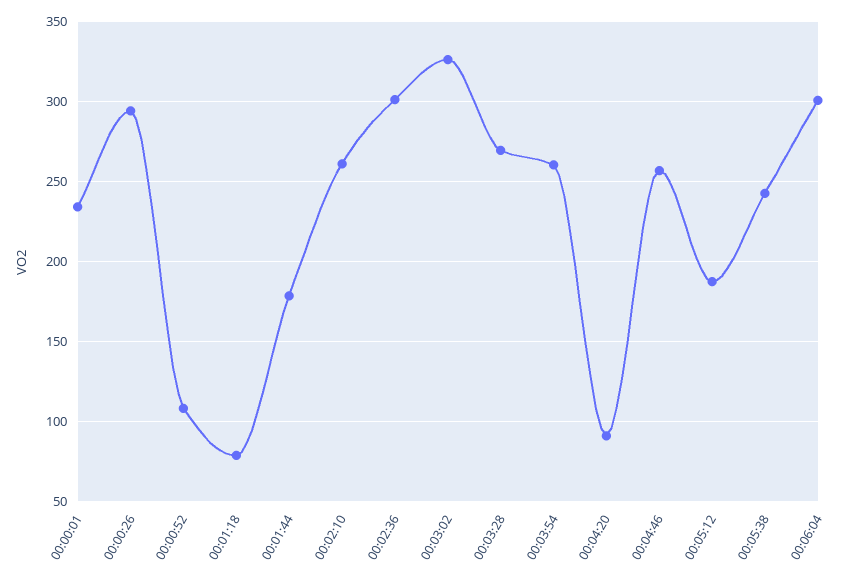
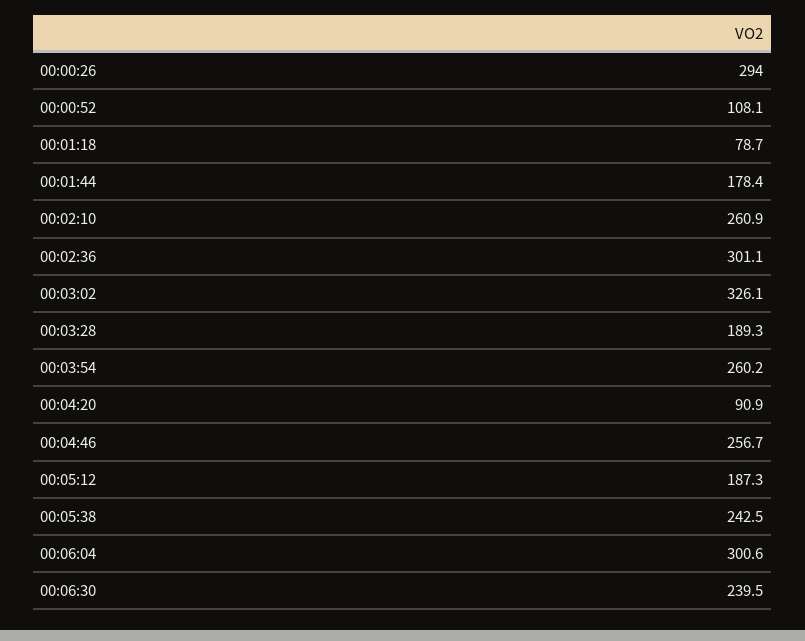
00:00:01: 235 -> none
00:03:28: 270 -> 189.3
00:06:30: none -> 239.5

